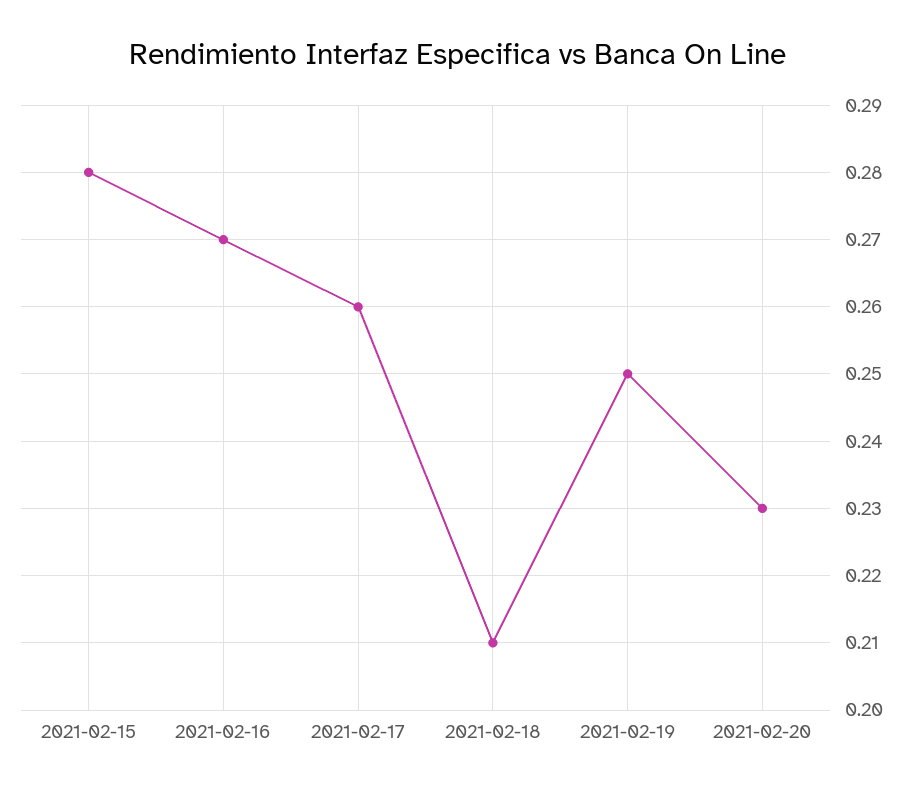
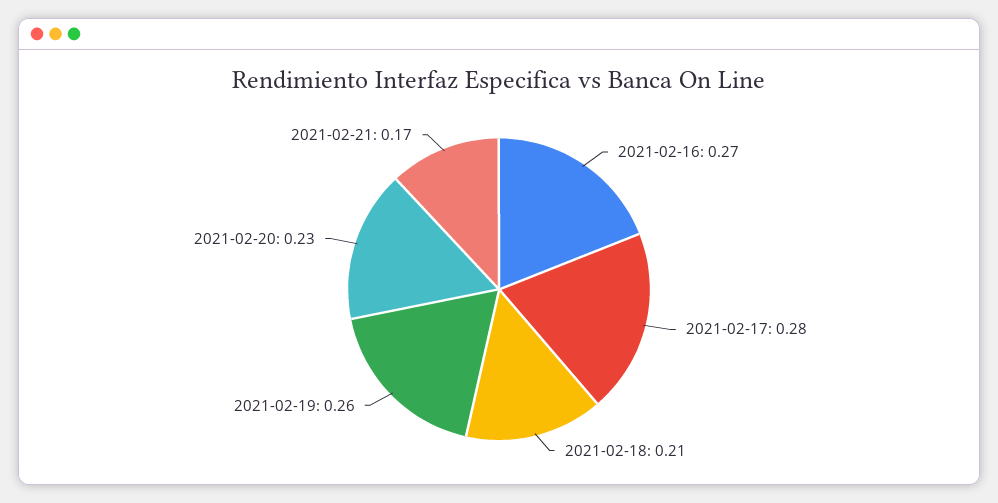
2021-02-15: 0.28 -> none
2021-02-17: 0.26 -> 0.28
2021-02-19: 0.25 -> 0.26
2021-02-21: none -> 0.17

